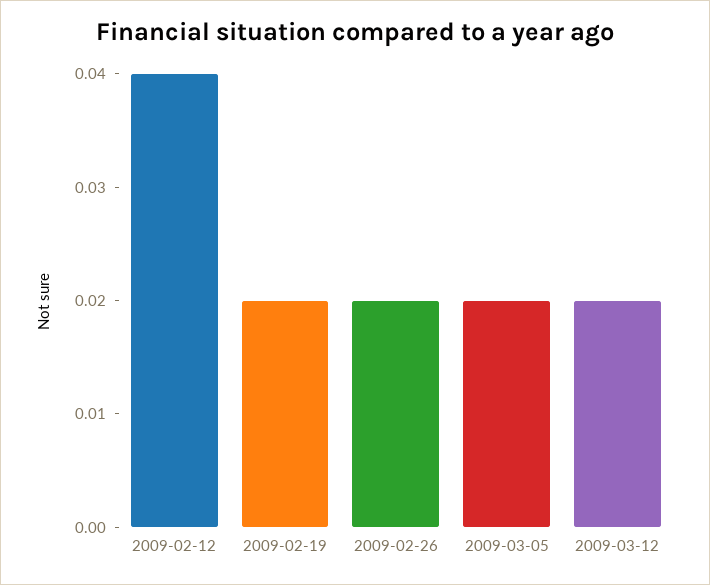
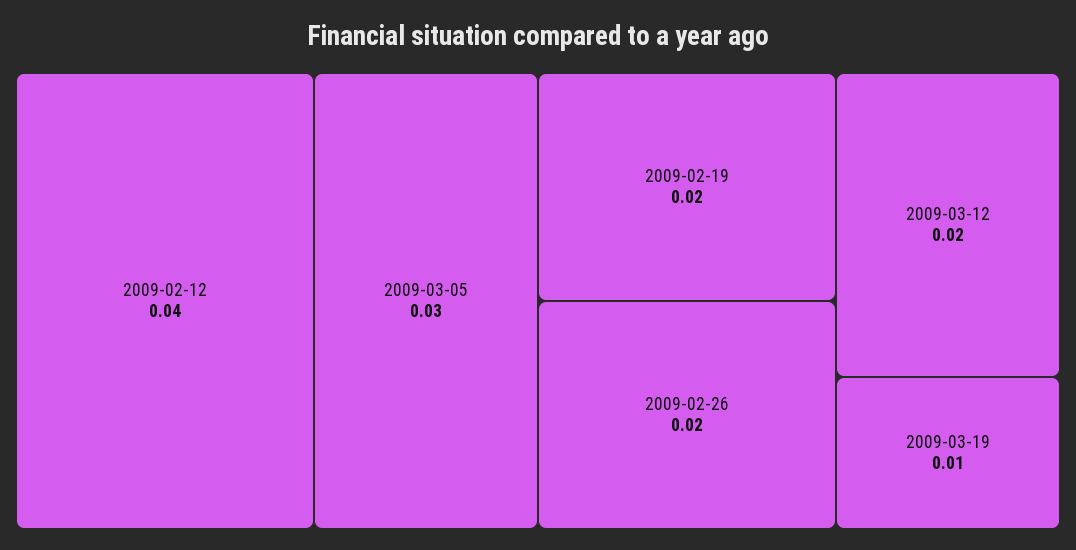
2009-03-05: 0.02 -> 0.03
2009-03-19: none -> 0.01

